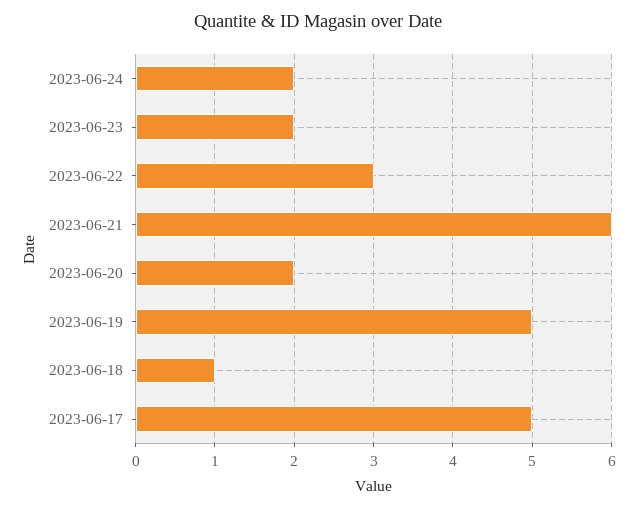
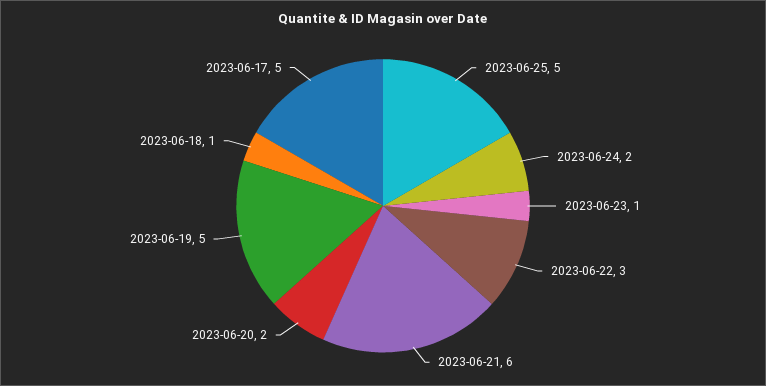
2023-06-23: 2 -> 1
2023-06-25: none -> 5

